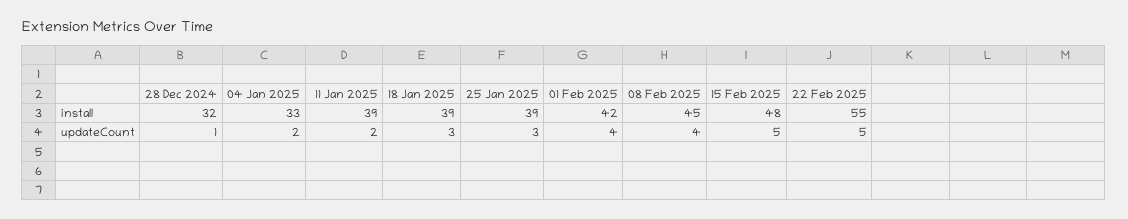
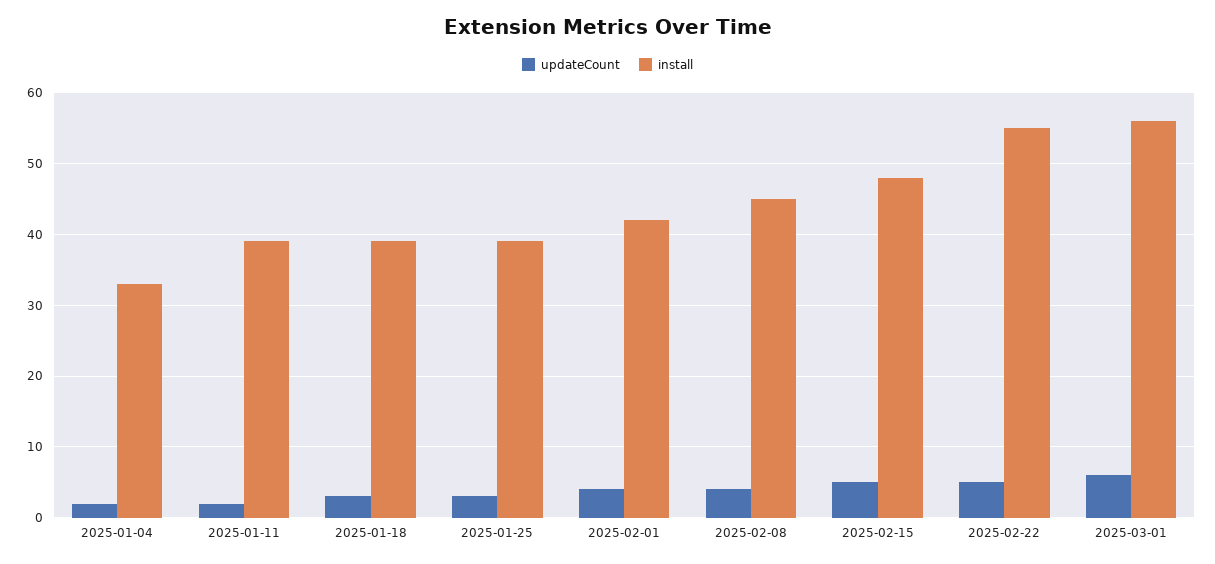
install, 28 Dec 2024: 32 -> none
updateCount, 28 Dec 2024: 1 -> none
updateCount, 2025-03-01: none -> 6
install, 2025-03-01: none -> 56

